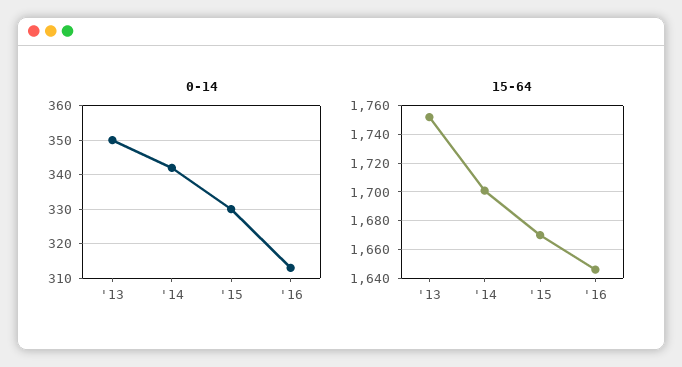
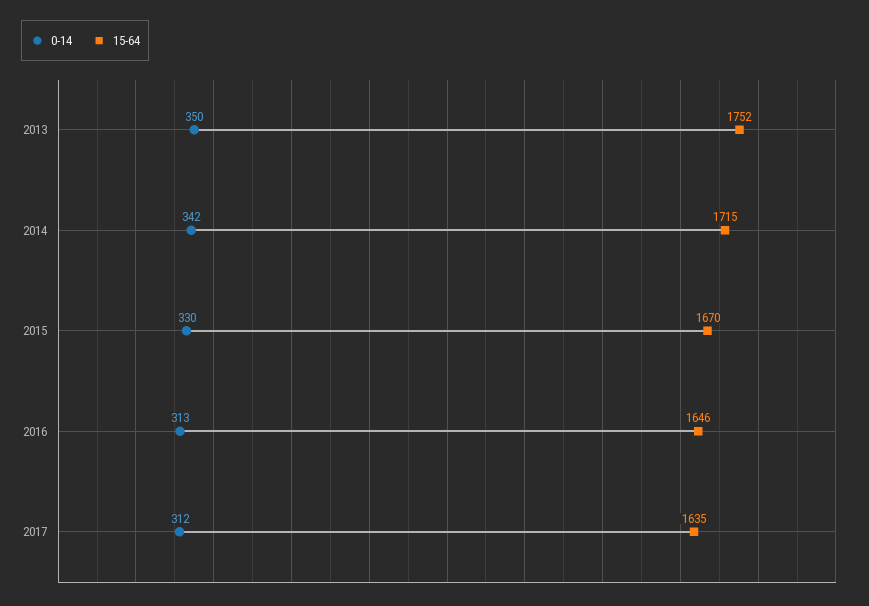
15-64, '14: 1700 -> 1715
0-14, 2017: none -> 312
15-64, 2017: none -> 1635

